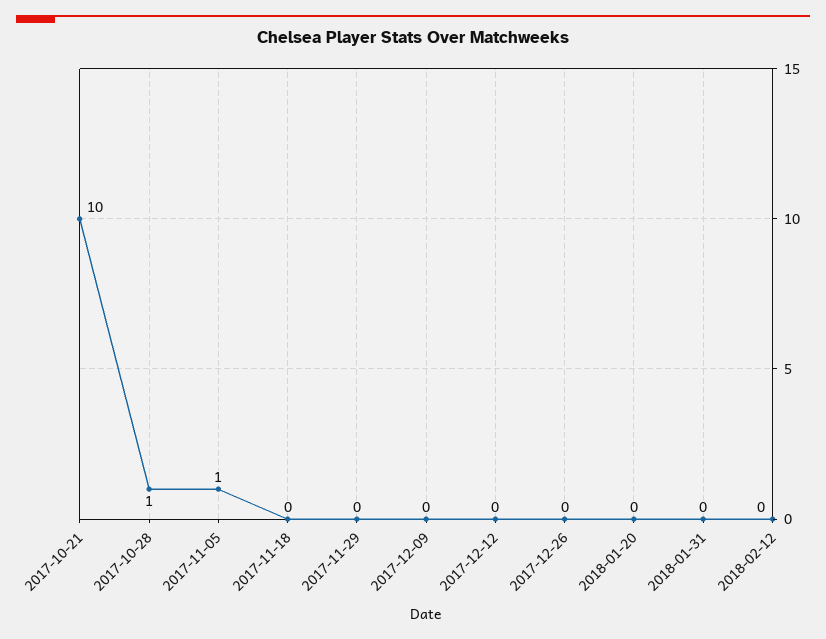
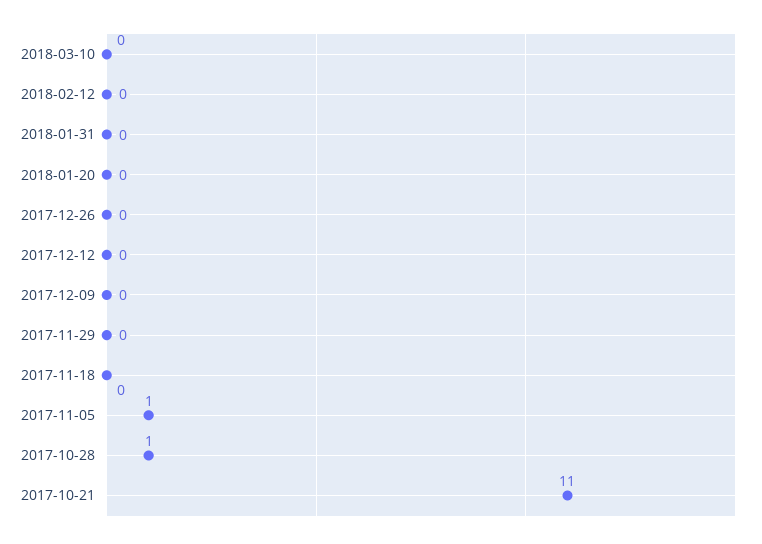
2017-10-21: 10 -> 11
2018-03-10: none -> 0

